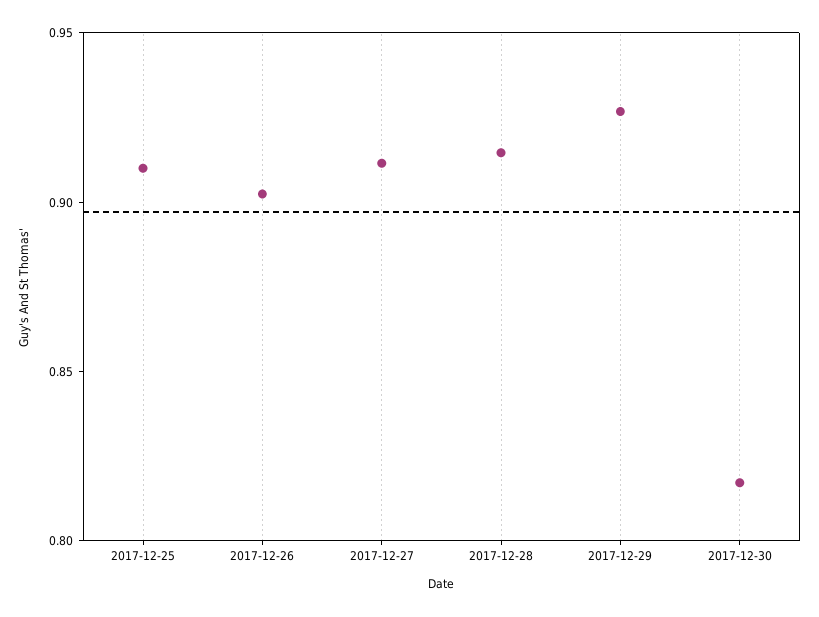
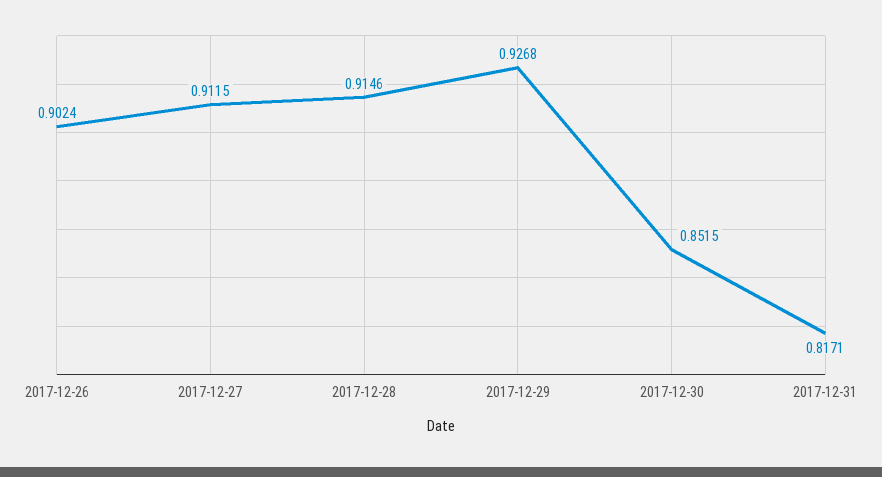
2017-12-25: 0.91 -> none
2017-12-30: 0.82 -> 0.8515
2017-12-31: none -> 0.8171

